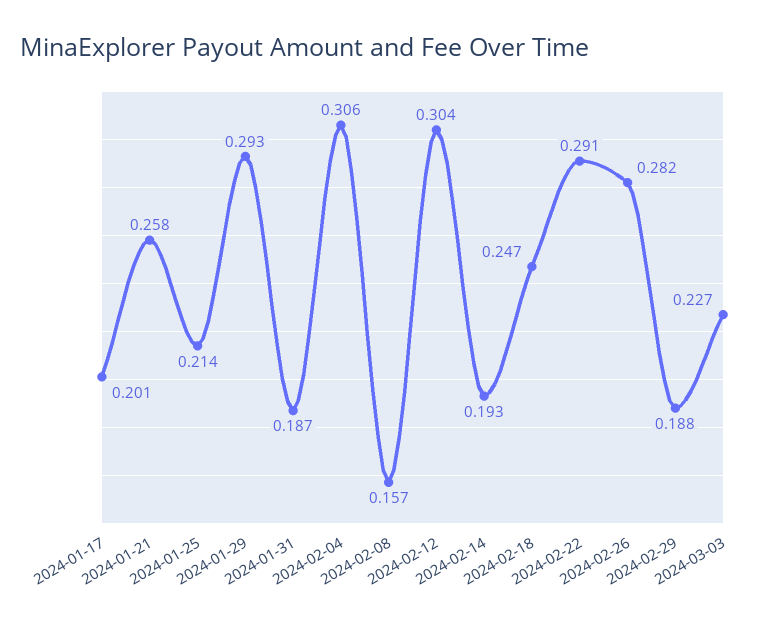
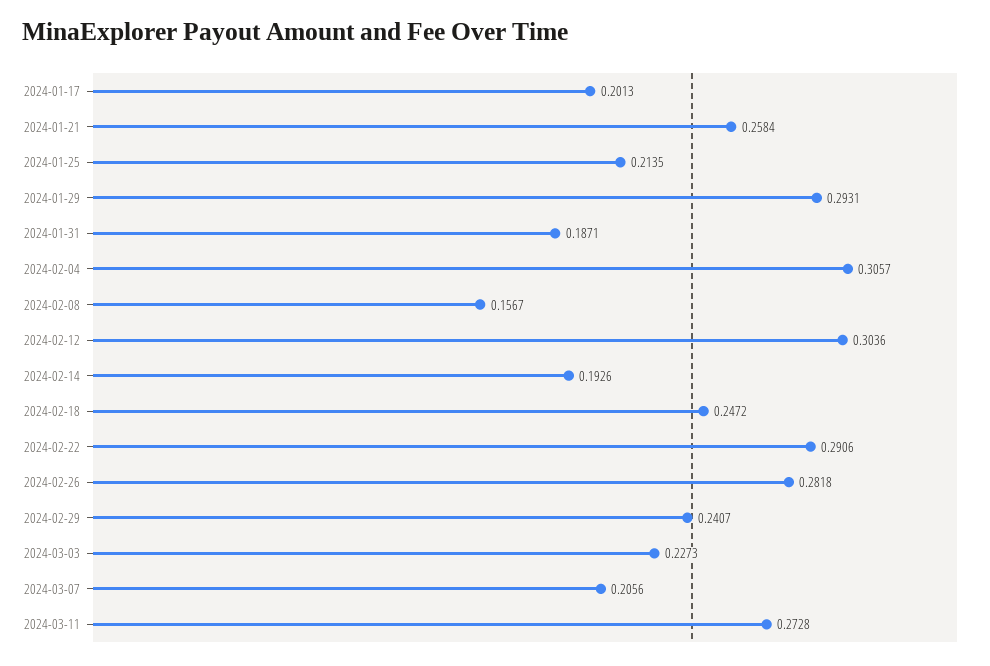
2024-02-29: 0.188 -> 0.2407
2024-03-07: none -> 0.2056
2024-03-11: none -> 0.2728

